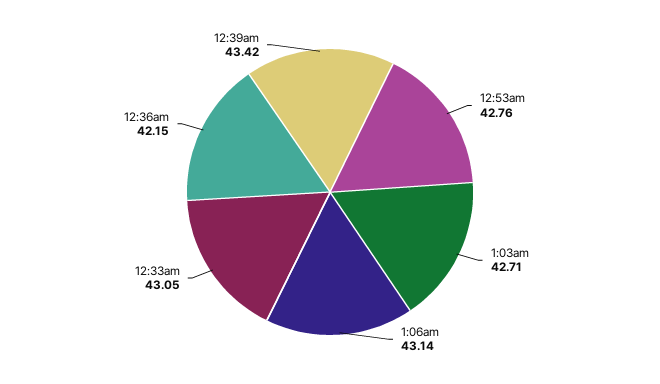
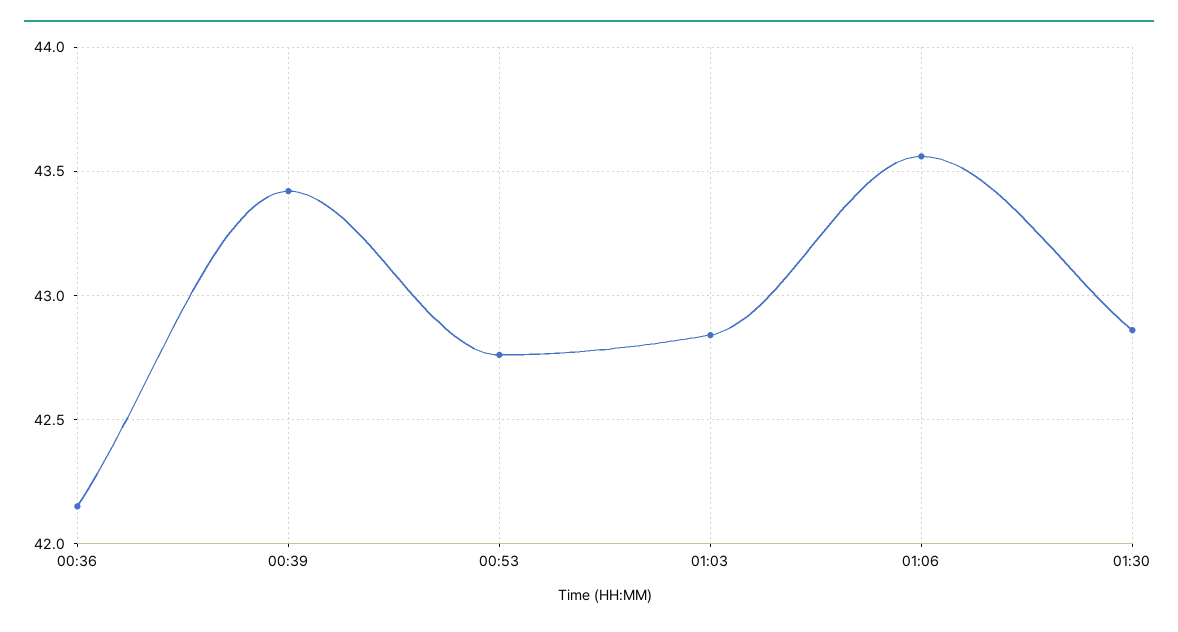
1:03am: 42.71 -> 42.85
1:06am: 43.14 -> 43.55
12:33am: 43.05 -> none
01:30: none -> 42.85

